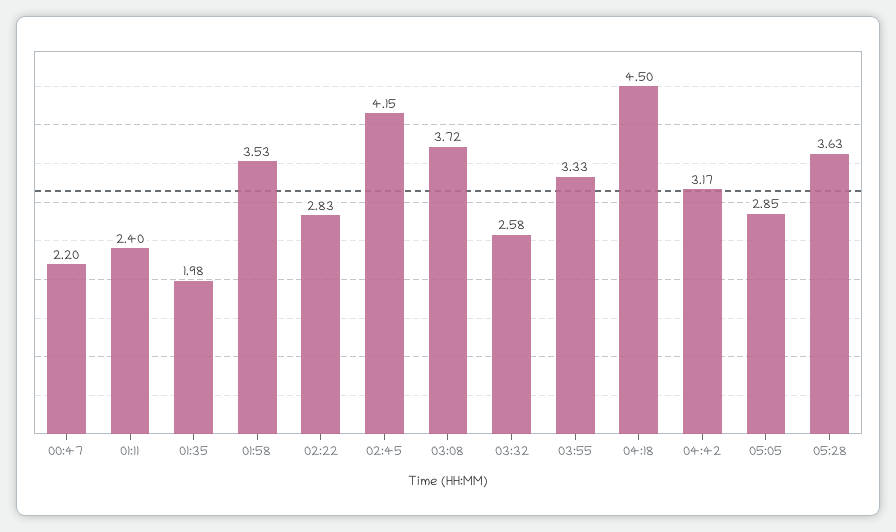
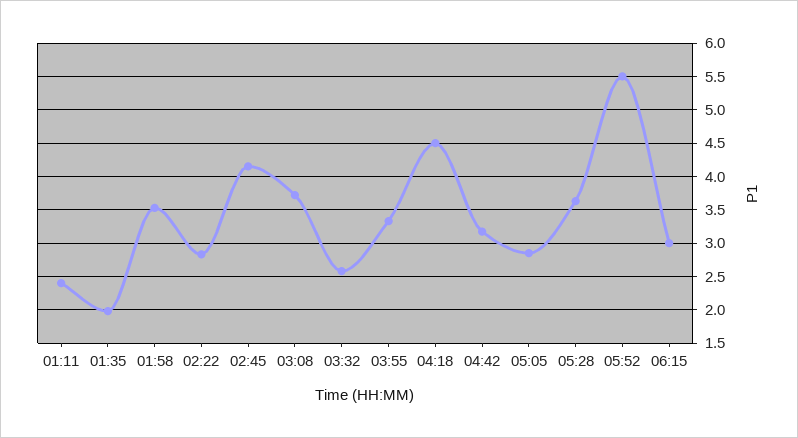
00:47: 2.2 -> none
05:52: none -> 5.5
06:15: none -> 3

